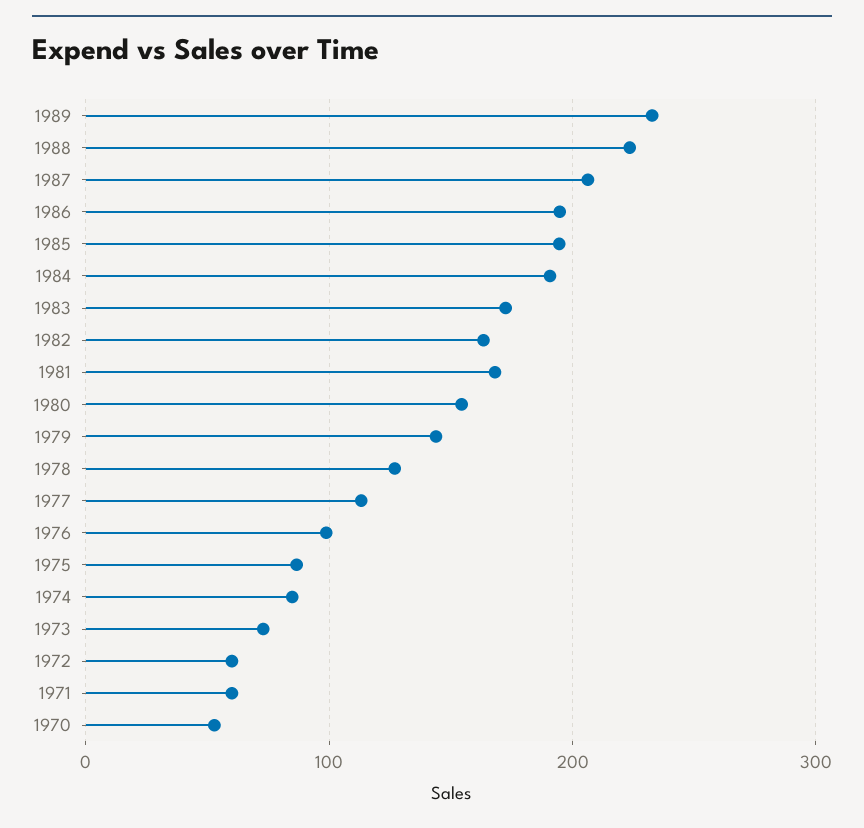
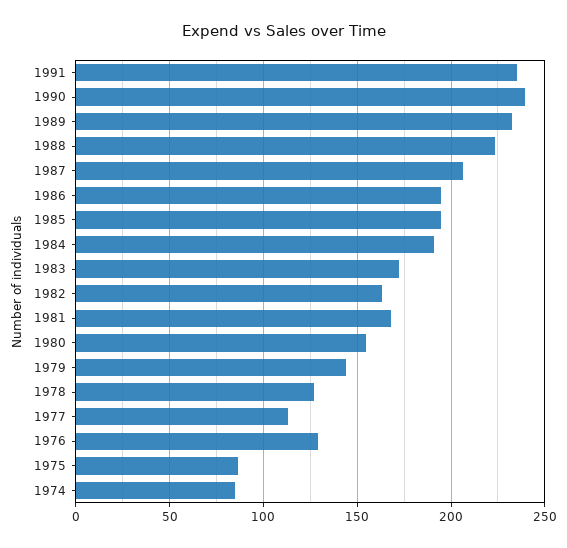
1976: 100 -> 130
1973: 70 -> none
1972: 60 -> none
1971: 60 -> none
1970: 50 -> none
1991: none -> 235
1990: none -> 240

